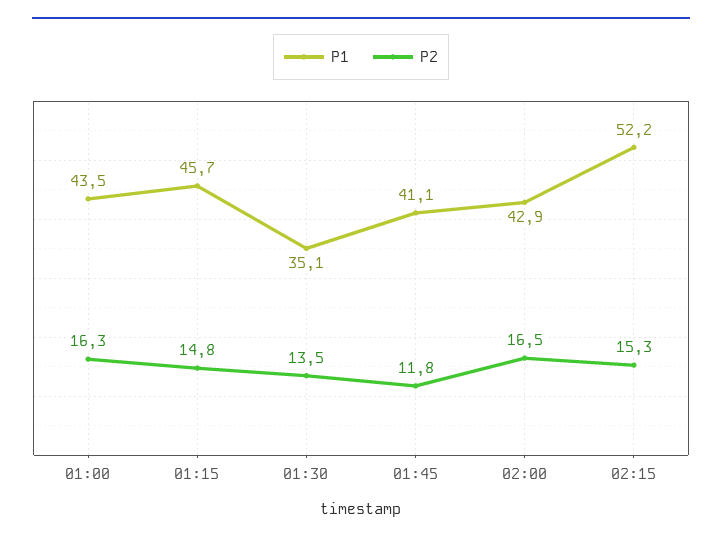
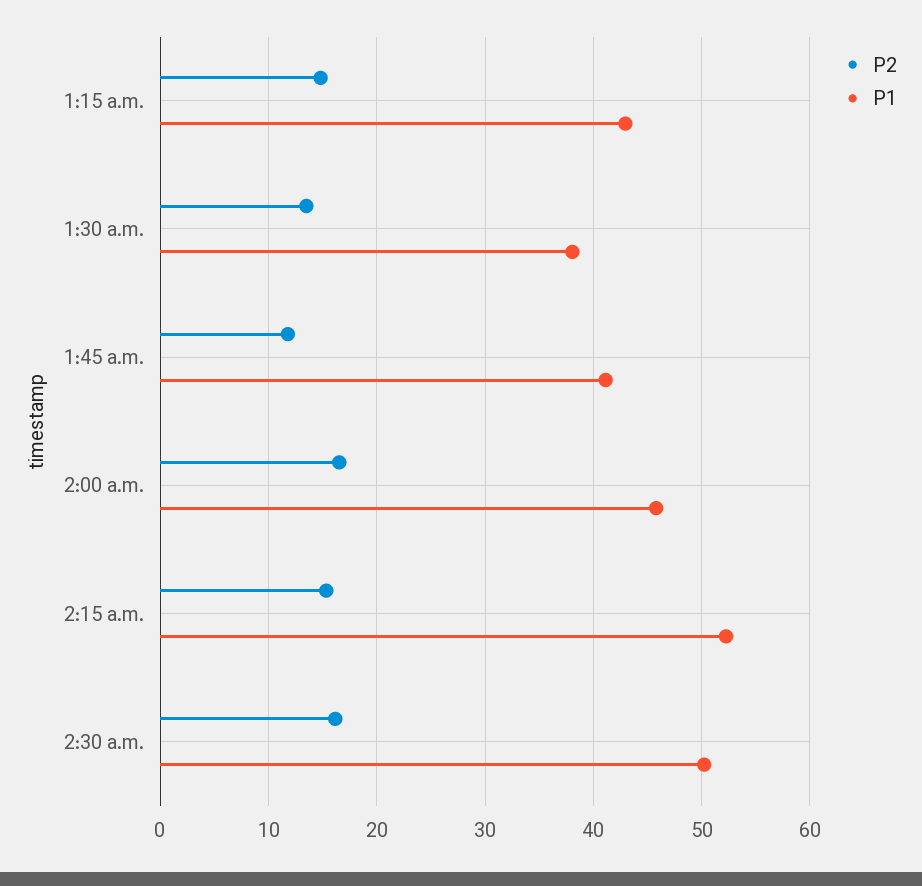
P1, 01:00: 43.5 -> none
P2, 01:00: 16.3 -> none
P1, 01:15: 45.7 -> 43
P1, 01:30: 35.1 -> 38
P1, 02:00: 42.9 -> 46
P2, 2:30 a.m.: none -> 16
P1, 2:30 a.m.: none -> 50

